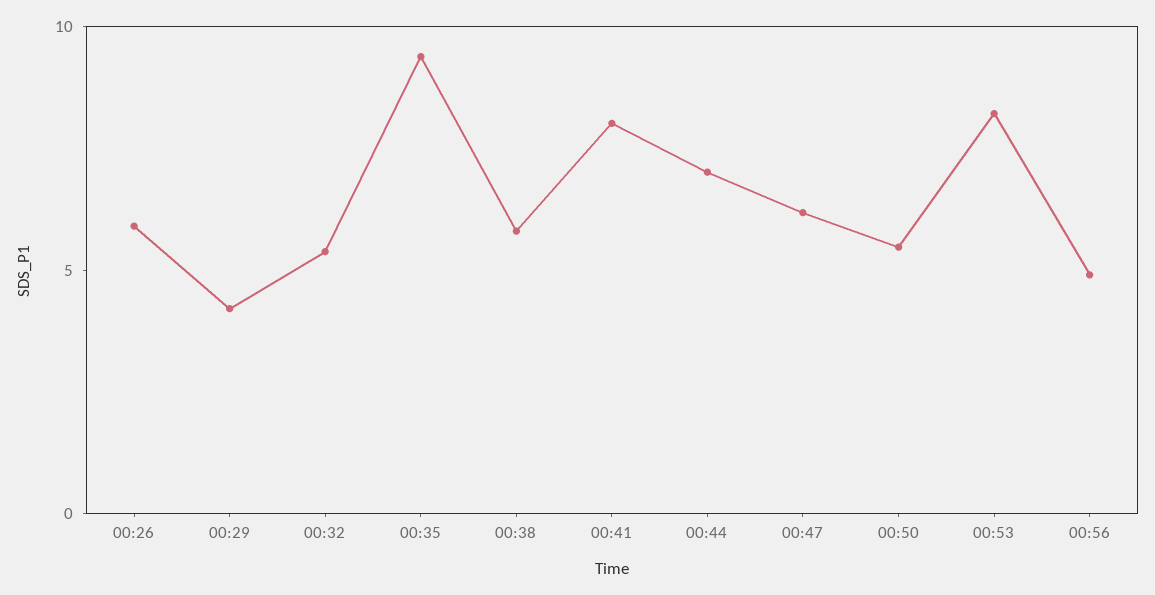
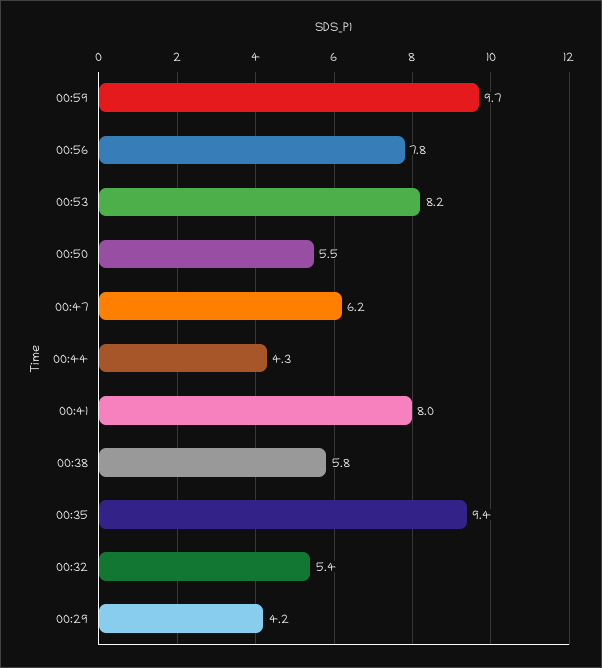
00:26: 6 -> none
00:44: 7 -> 4.3
00:56: 5 -> 7.8
00:59: none -> 9.7

